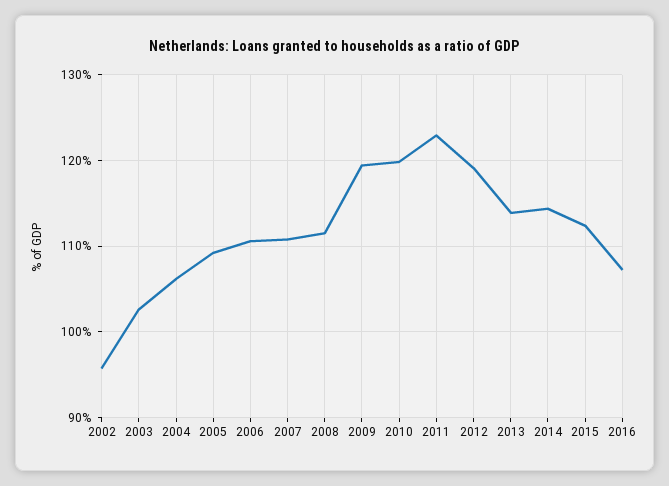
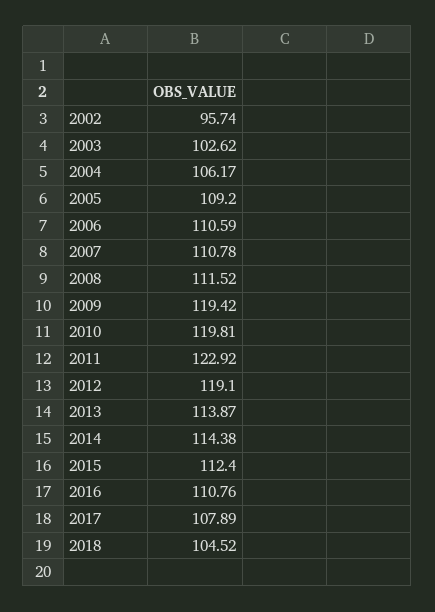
2016: 107 -> 110.76
2017: none -> 107.89
2018: none -> 104.52

